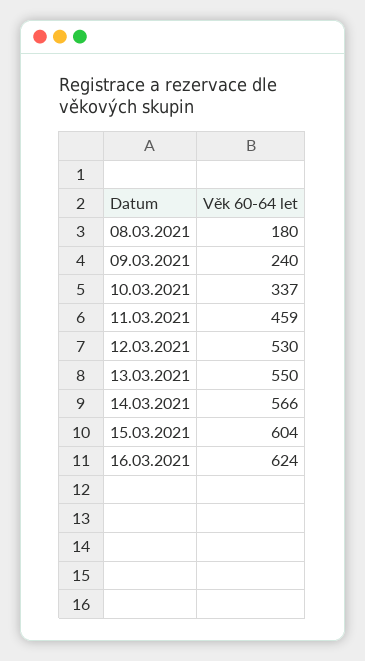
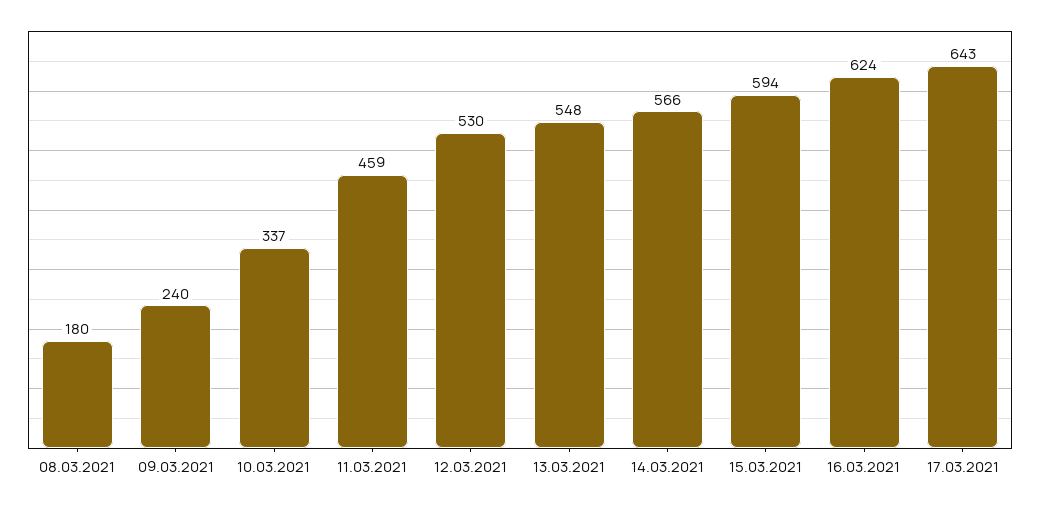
13.03.2021: 550 -> 548
15.03.2021: 604 -> 594
17.03.2021: none -> 643

